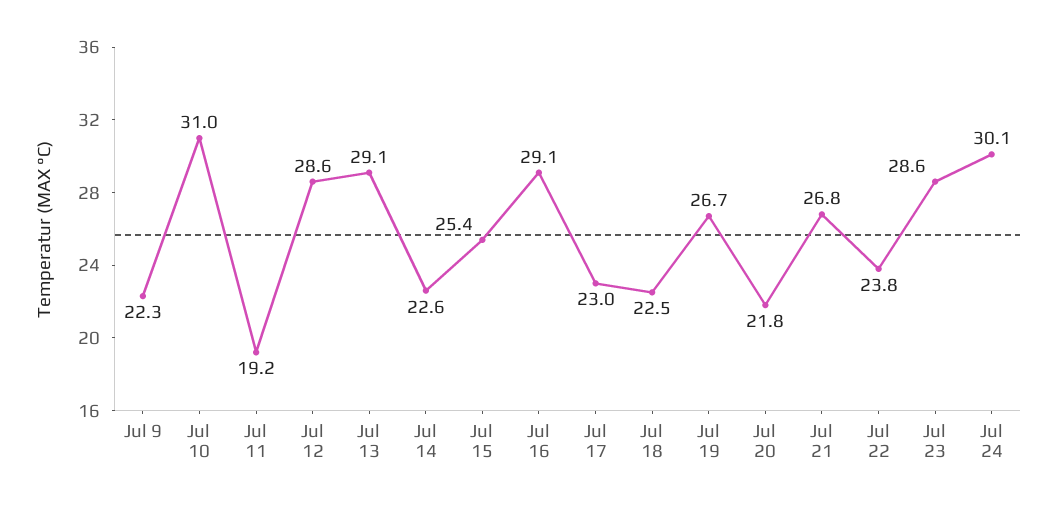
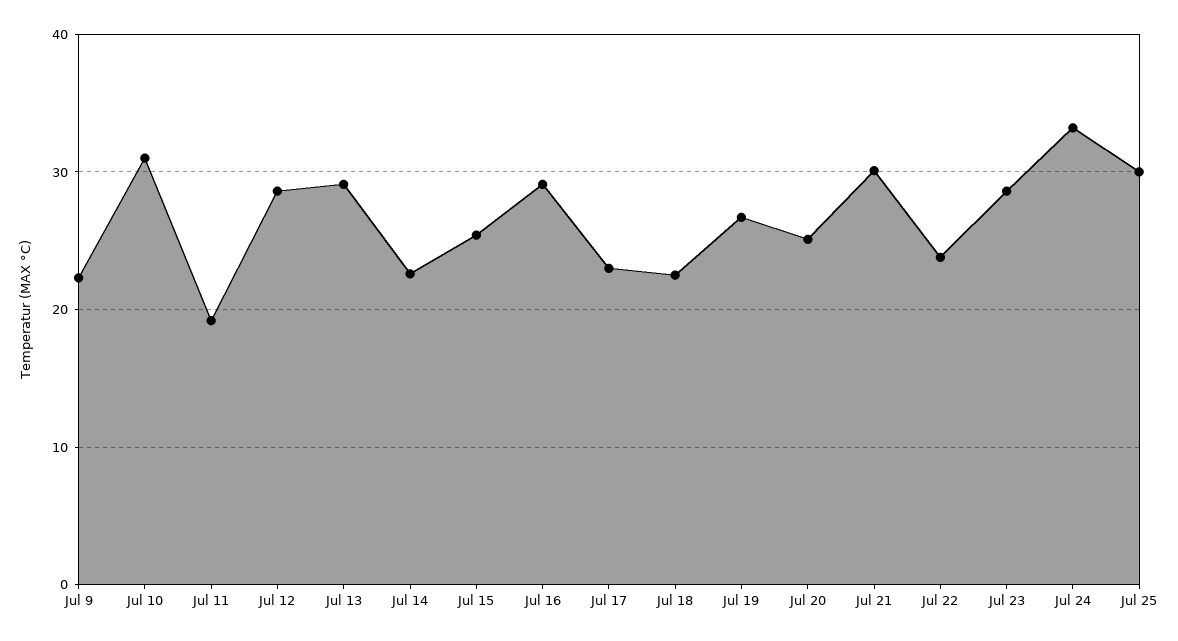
Jul 20: 21.8 -> 25
Jul 21: 26.8 -> 30
Jul 24: 30.1 -> 33
Jul 25: none -> 30

